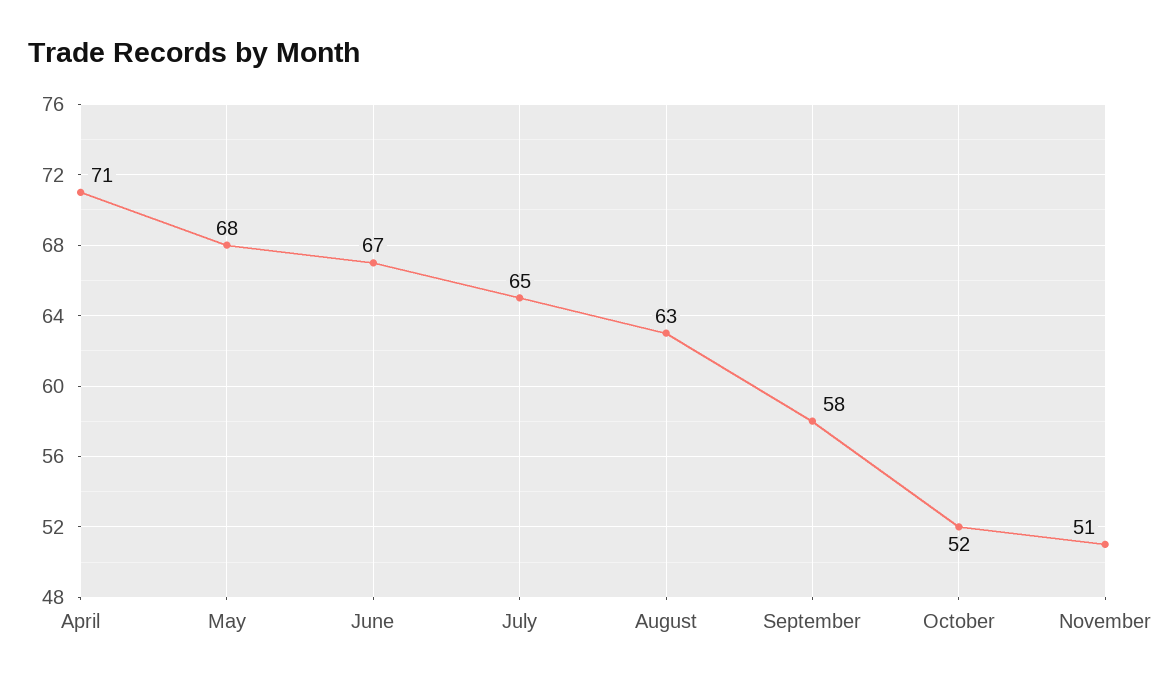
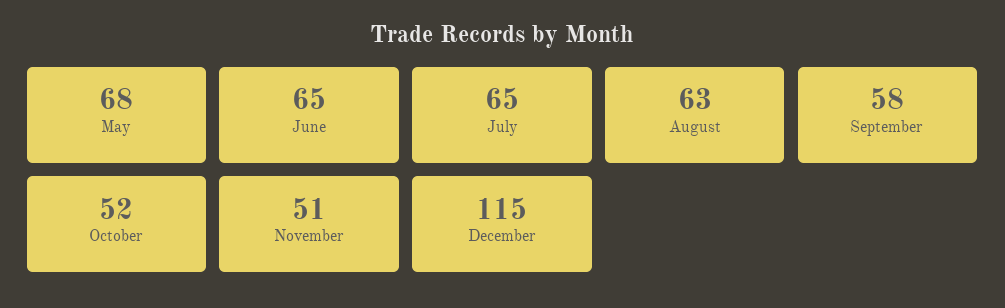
April: 71 -> none
June: 67 -> 65
December: none -> 115

